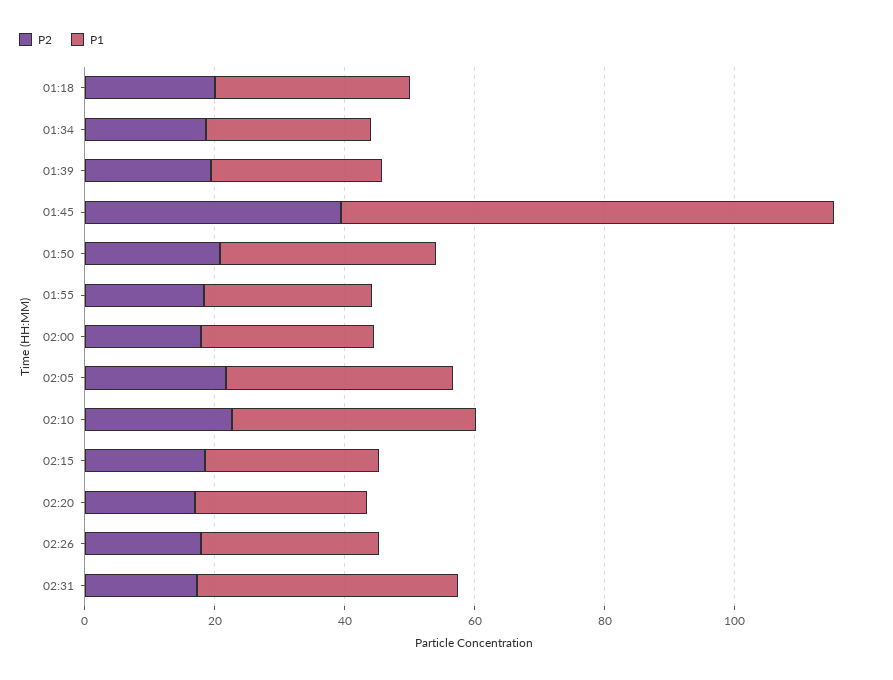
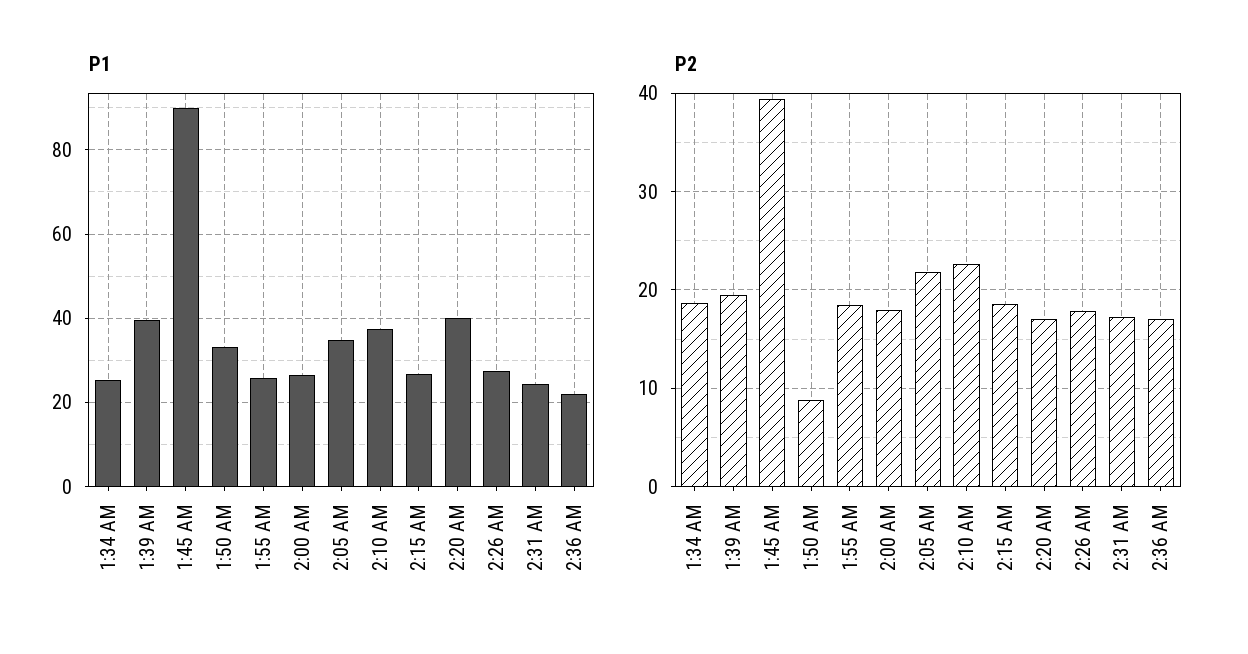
P2, 01:18: 20 -> none
P1, 01:18: 30 -> none
P1, 01:39: 25 -> 40
P1, 01:45: 75 -> 90
P2, 01:50: 20 -> 9
P1, 02:20: 25 -> 40
P1, 02:31: 40 -> 24
P1, 2:36 AM: none -> 22
P2, 2:36 AM: none -> 17

